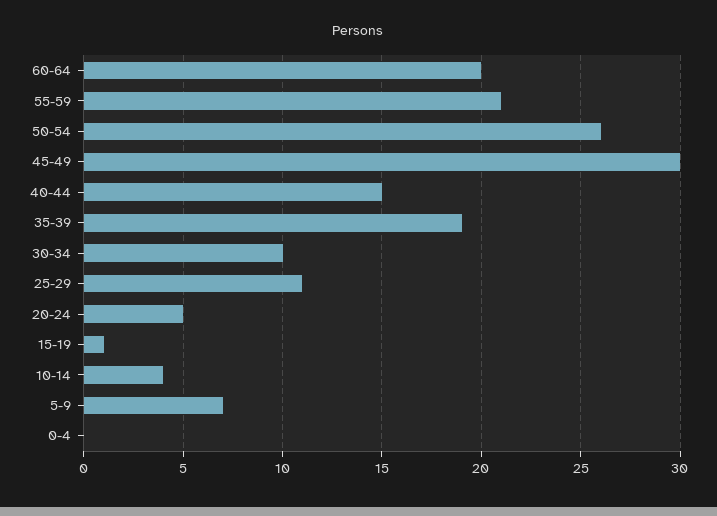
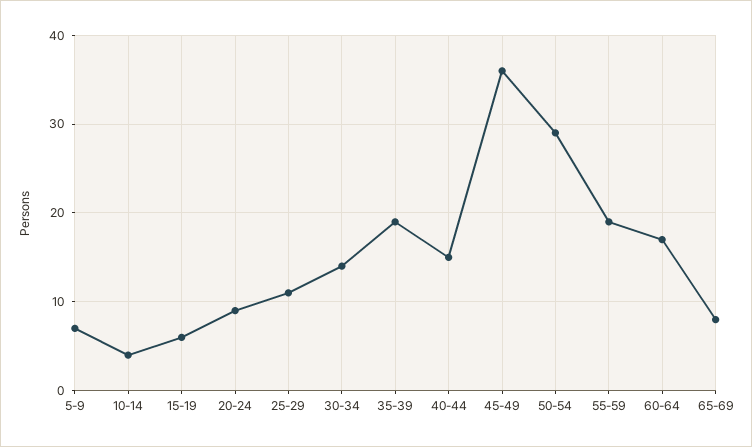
60-64: 20 -> 17
55-59: 21 -> 19
50-54: 26 -> 29
45-49: 30 -> 36
30-34: 10 -> 14
20-24: 5 -> 9
15-19: 1 -> 6
0-4: 0 -> none
65-69: none -> 8

